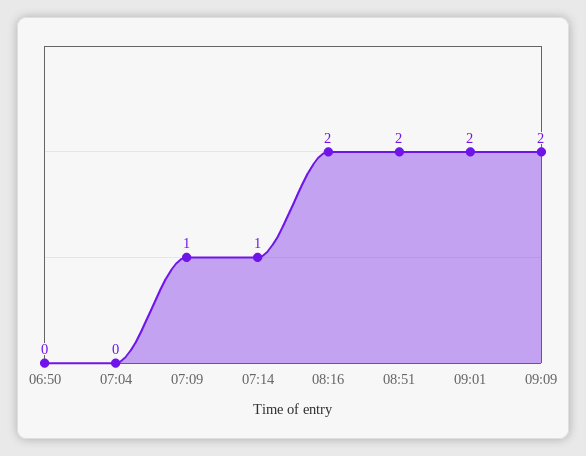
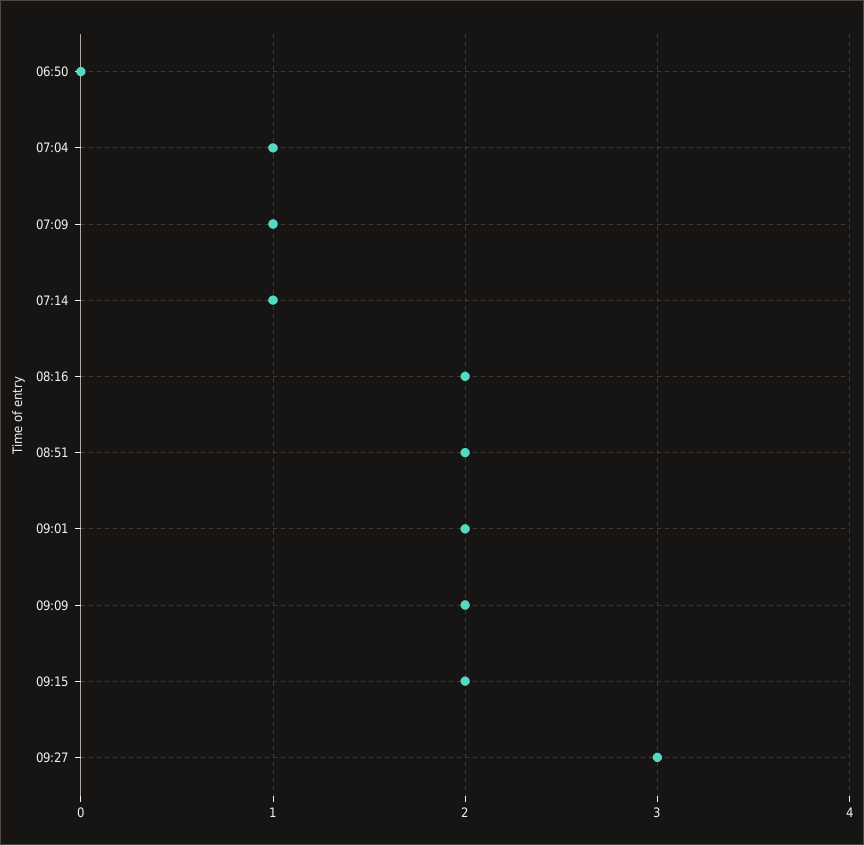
07:04: 0 -> 1
09:15: none -> 2
09:27: none -> 3

